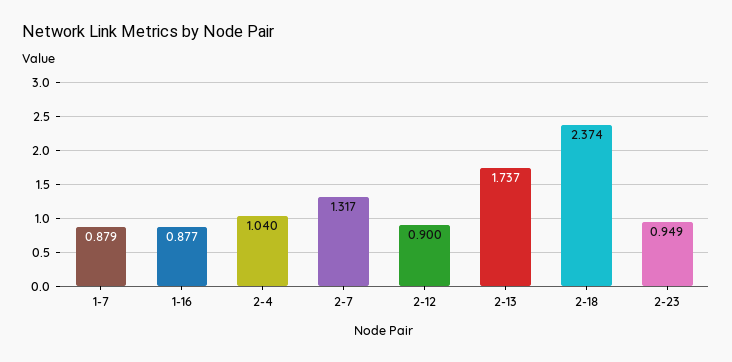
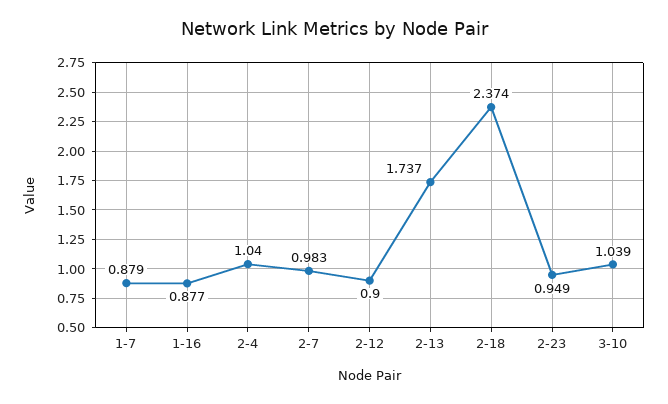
2-7: 1.317 -> 0.983
3-10: none -> 1.039

